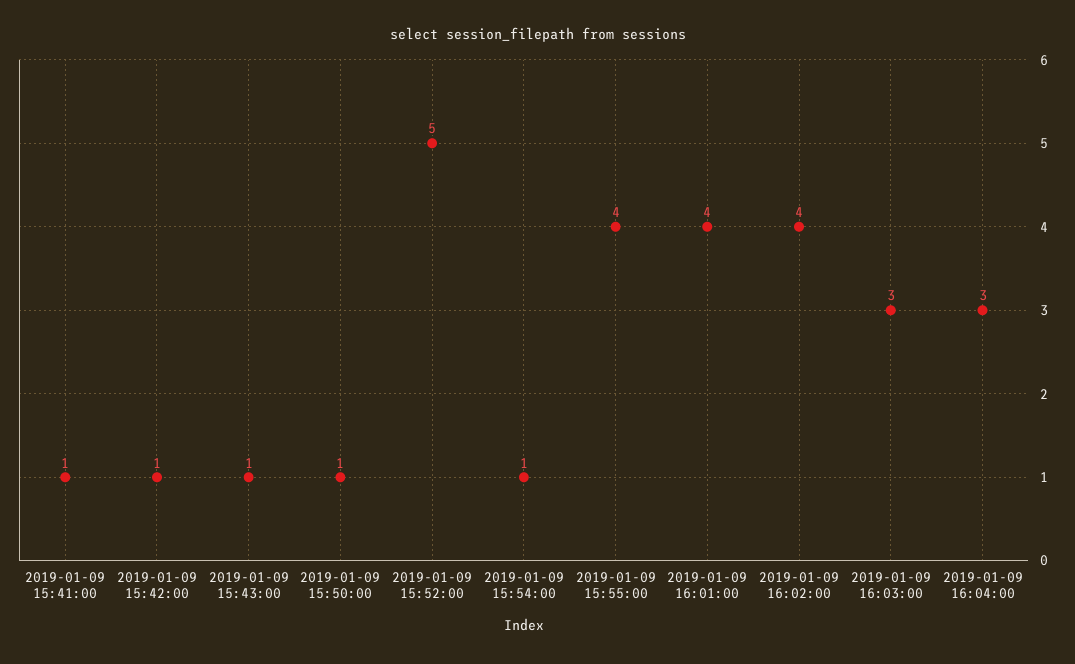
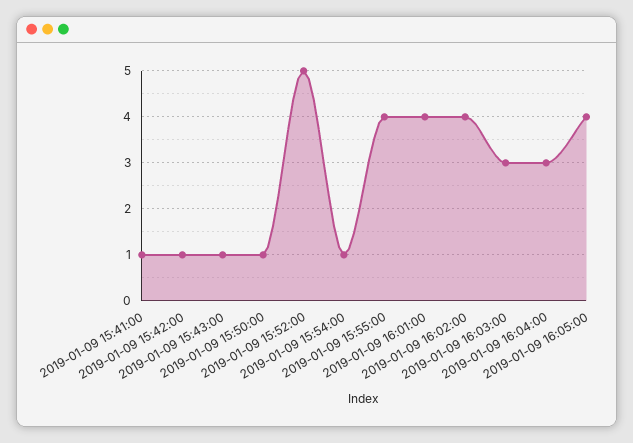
2019-01-09 16:05:00: none -> 4

